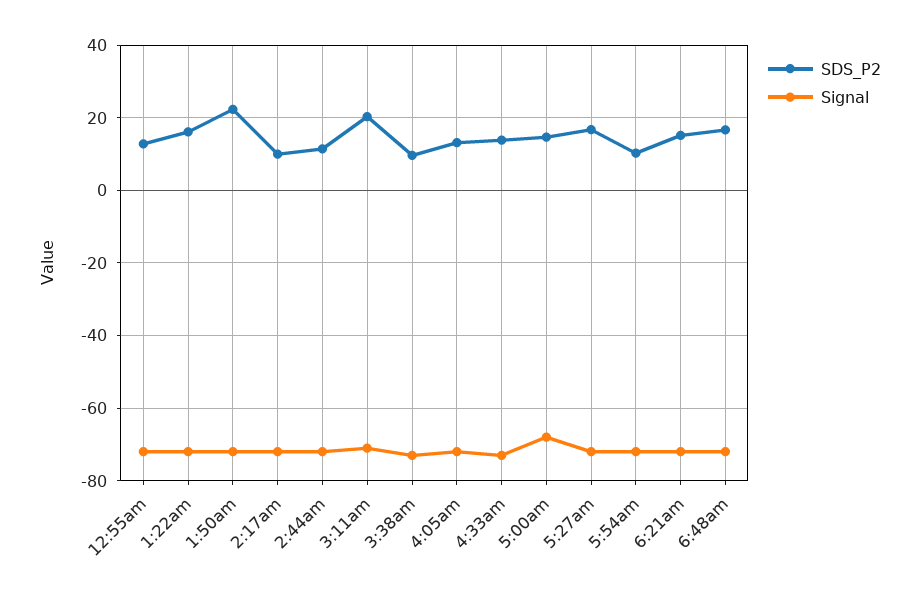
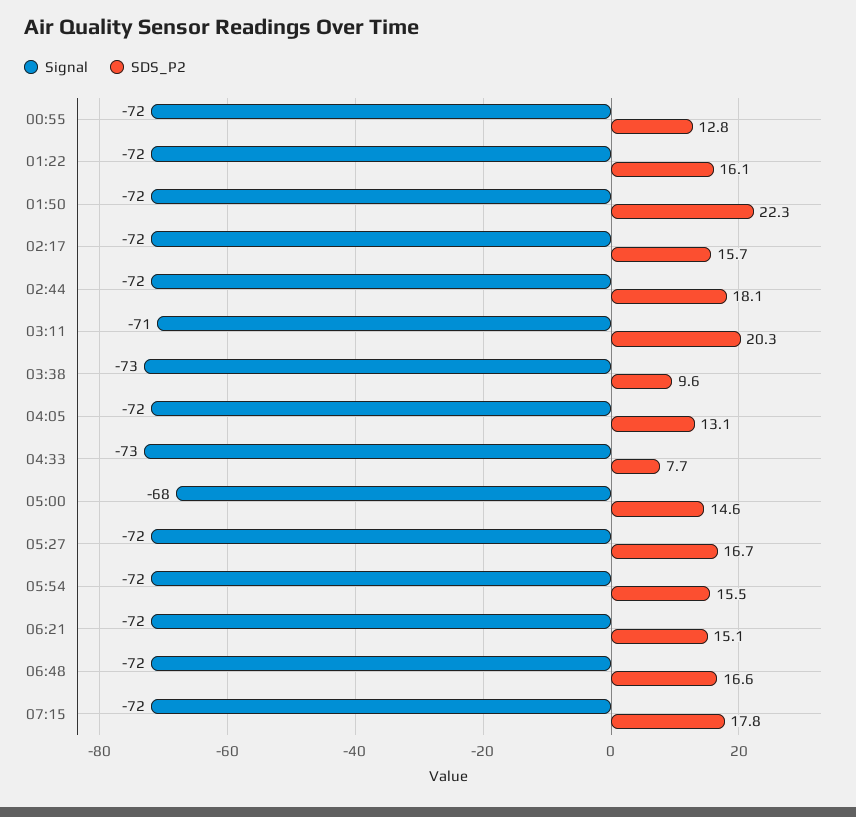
SDS_P2, 2:17am: 10 -> 15.7
SDS_P2, 2:44am: 12 -> 18.1
SDS_P2, 4:33am: 14 -> 7.7
SDS_P2, 5:54am: 10 -> 15.5
Signal, 07:15: none -> -72
SDS_P2, 07:15: none -> 17.8

